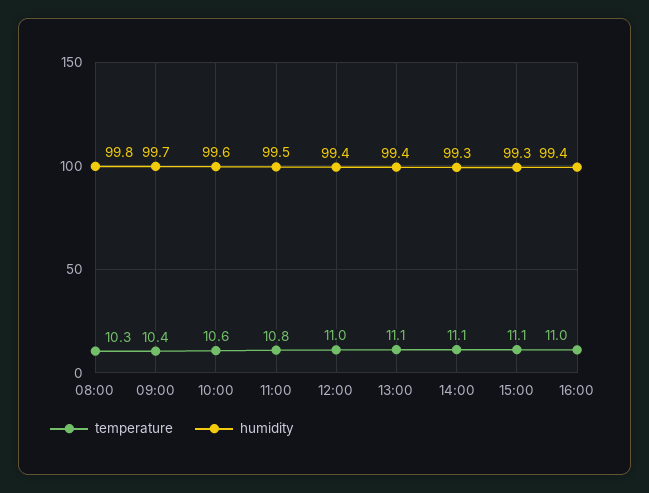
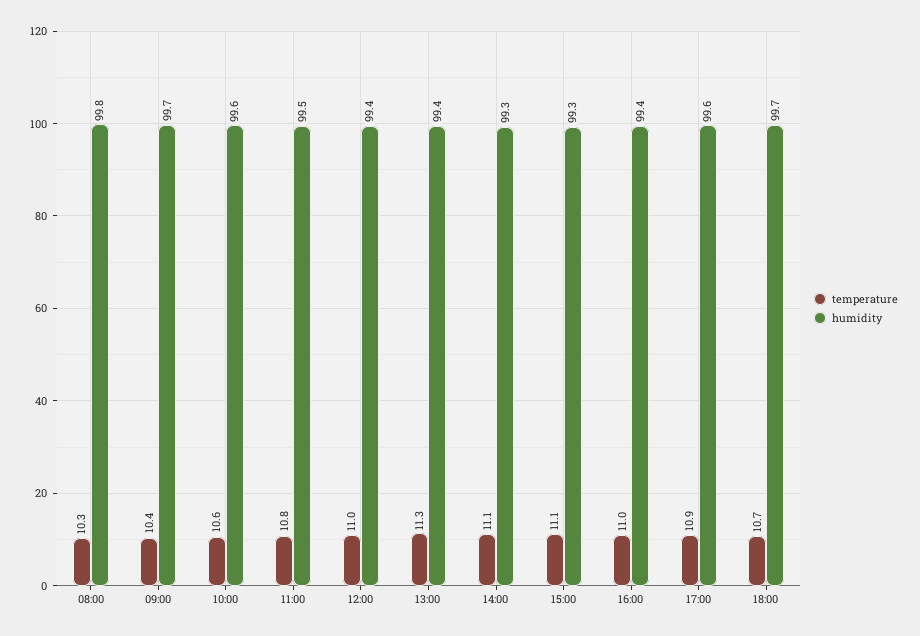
temperature, 13:00: 11.1 -> 11.3
temperature, 17:00: none -> 10.9
humidity, 17:00: none -> 99.6
temperature, 18:00: none -> 10.7
humidity, 18:00: none -> 99.7

